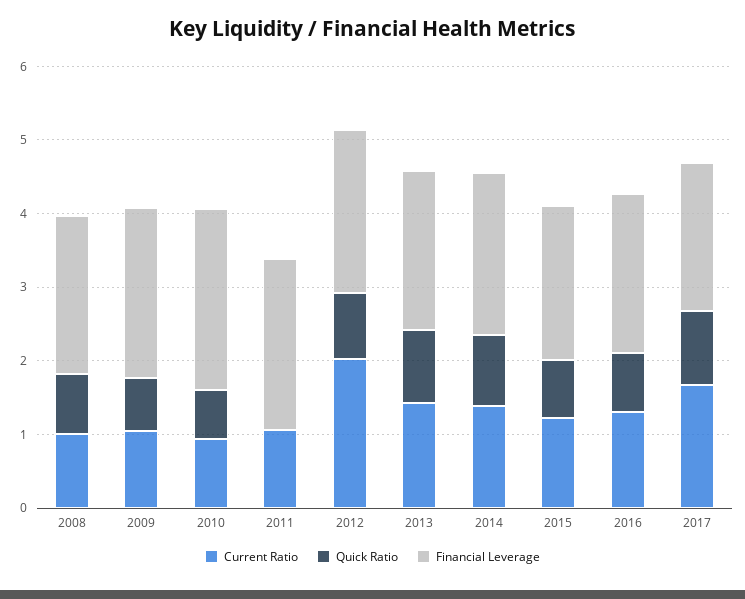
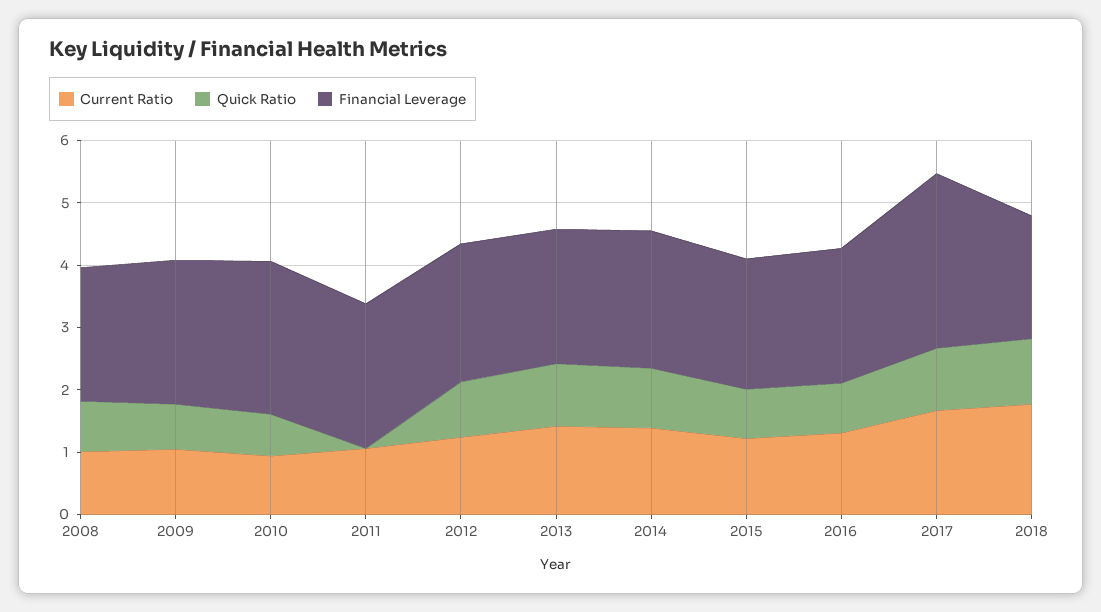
Current Ratio, 2012: 2 -> 1.2
Financial Leverage, 2017: 2 -> 2.8
Current Ratio, 2018: none -> 1.8
Quick Ratio, 2018: none -> 1
Financial Leverage, 2018: none -> 2

